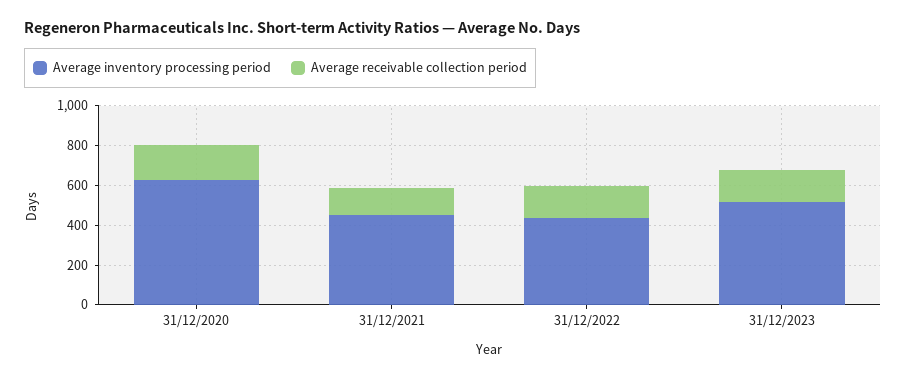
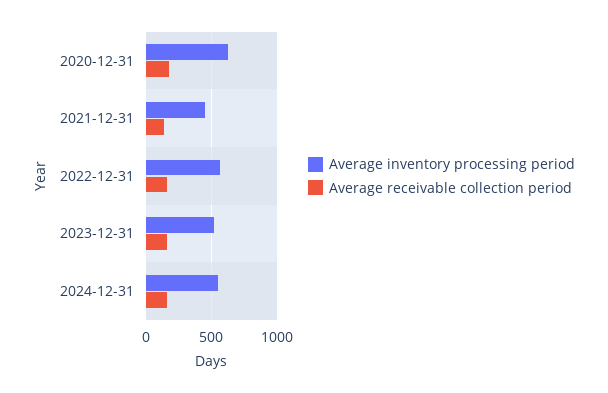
Average inventory processing period, 31/12/2022: 450 -> 550
Average inventory processing period, 2024-12-31: none -> 550
Average receivable collection period, 2024-12-31: none -> 150

